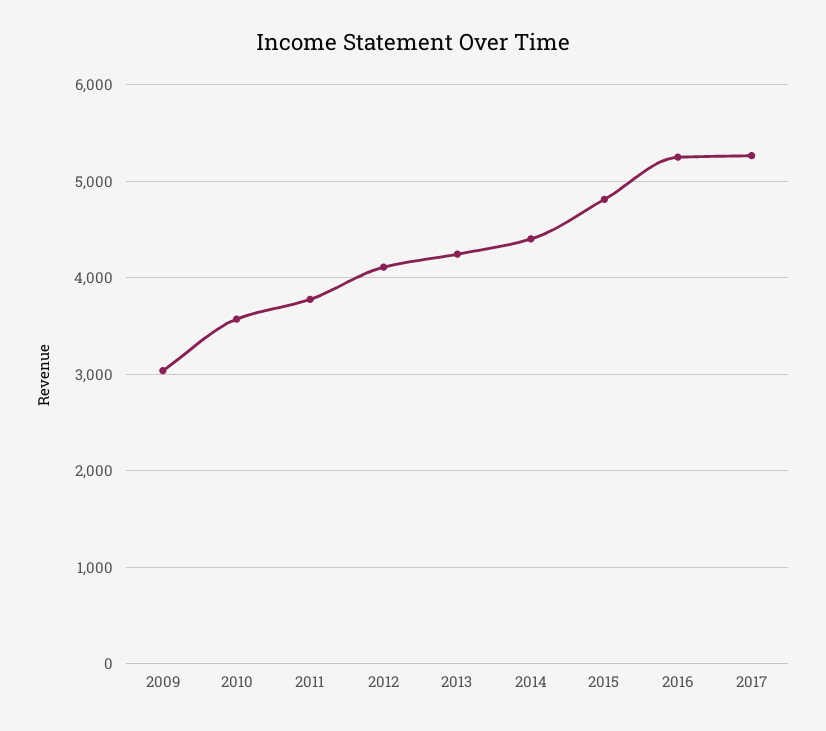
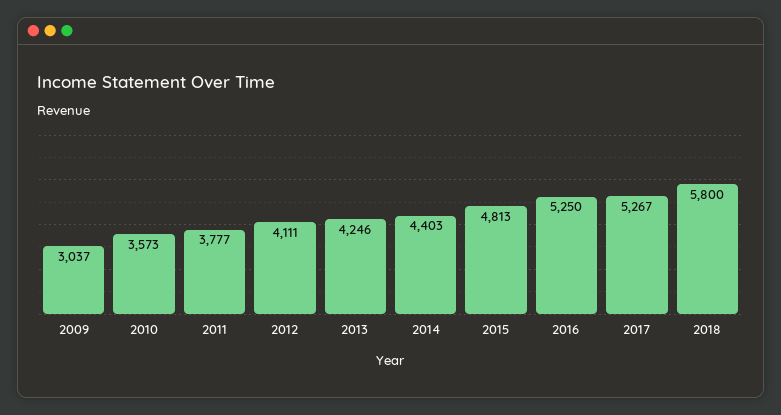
2018: none -> 5800

